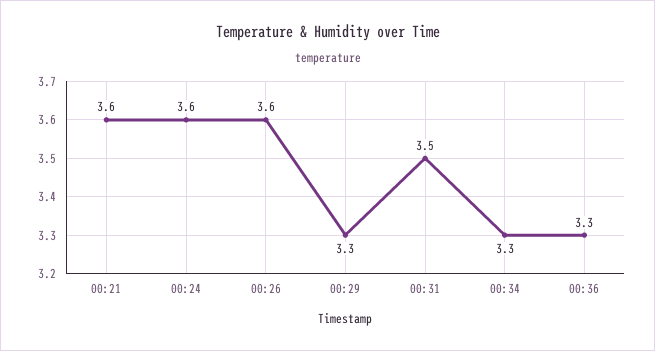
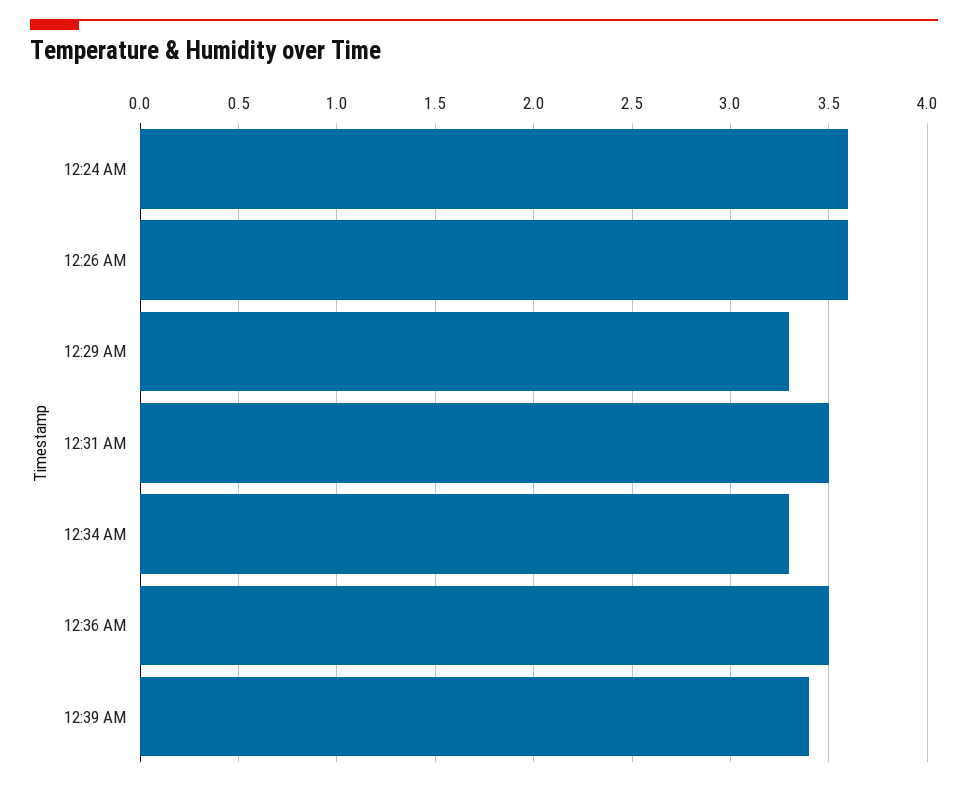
00:21: 3.6 -> none
00:36: 3.3 -> 3.5
12:39 AM: none -> 3.4

